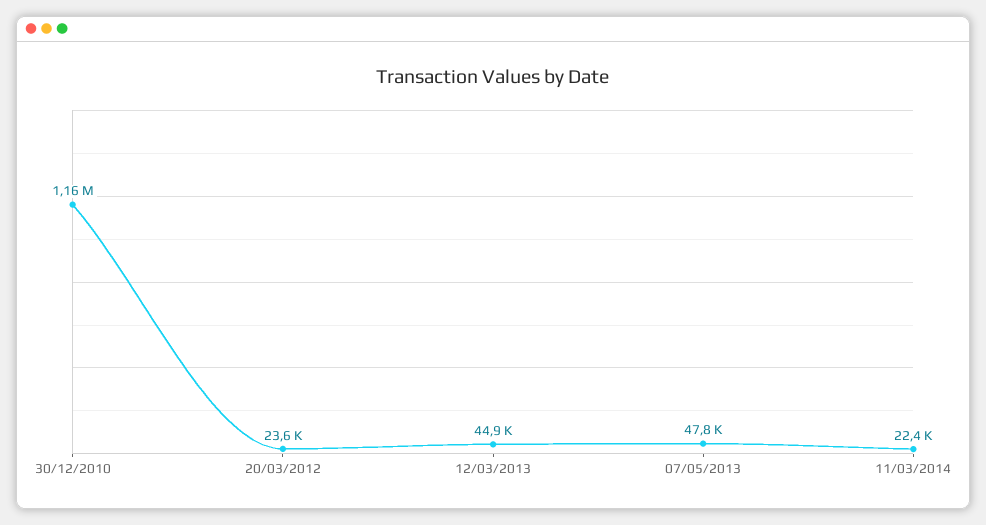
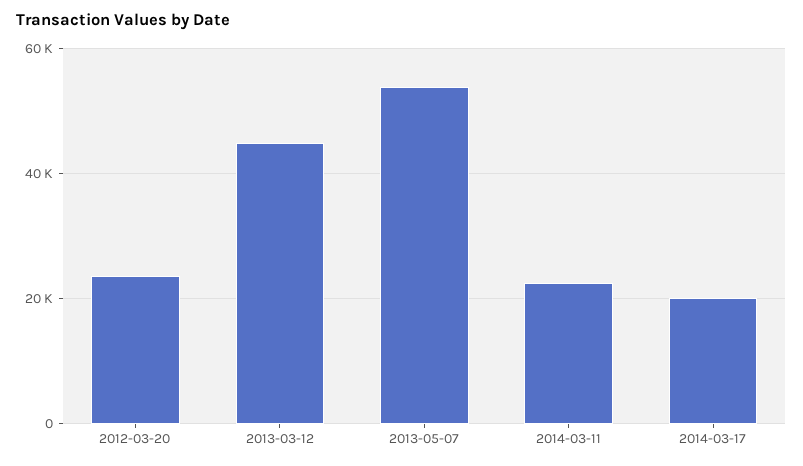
30/12/2010: 1160000 -> none
07/05/2013: 47800 -> 54000
2014-03-17: none -> 20000

